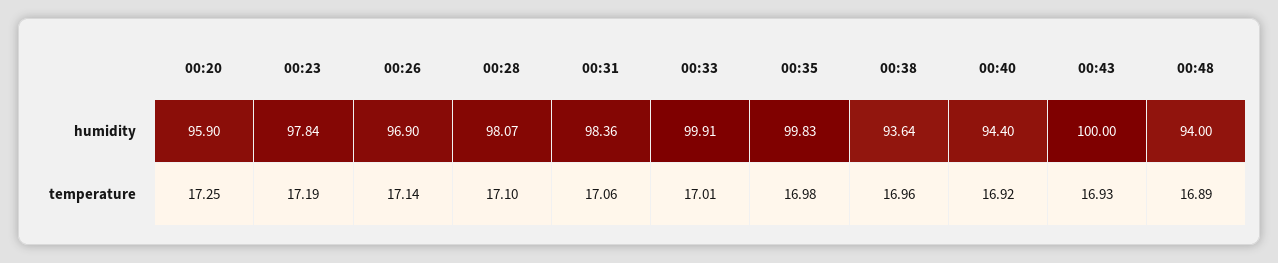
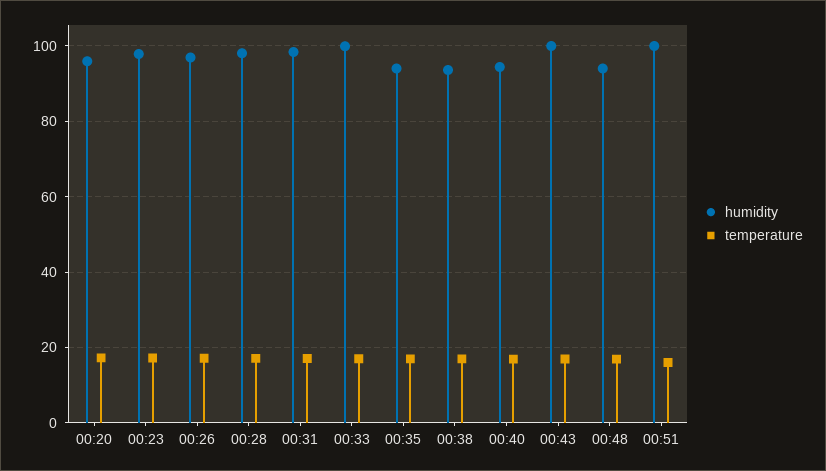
humidity, 00:35: 99.83 -> 94
humidity, 00:51: none -> 100
temperature, 00:51: none -> 16

